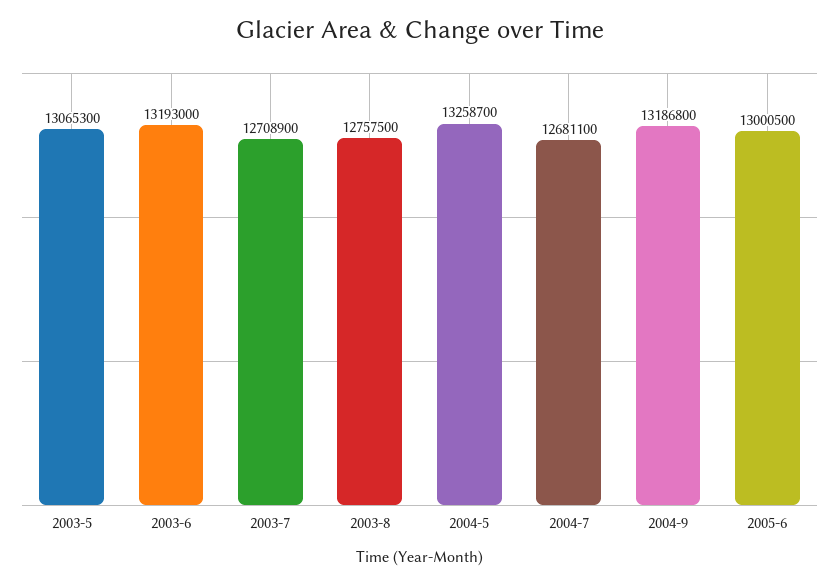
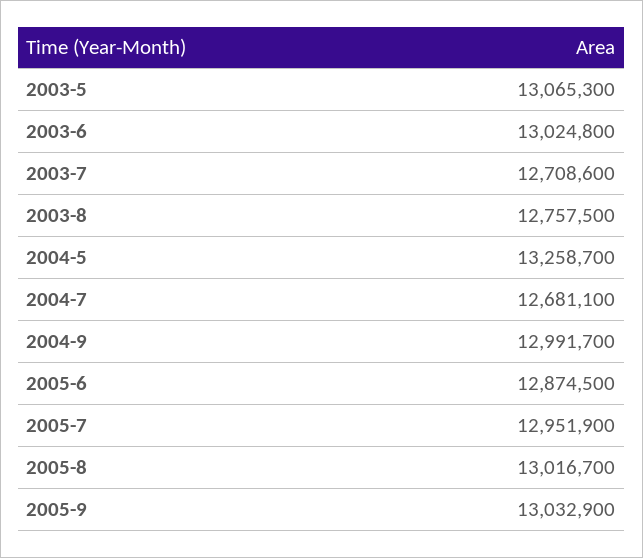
2003-6: 13193000 -> 13024800
2003-7: 12708900 -> 12708600
2004-9: 13186800 -> 12991700
2005-6: 13000500 -> 12874500
2005-7: none -> 12951900
2005-8: none -> 13016700
2005-9: none -> 13032900

